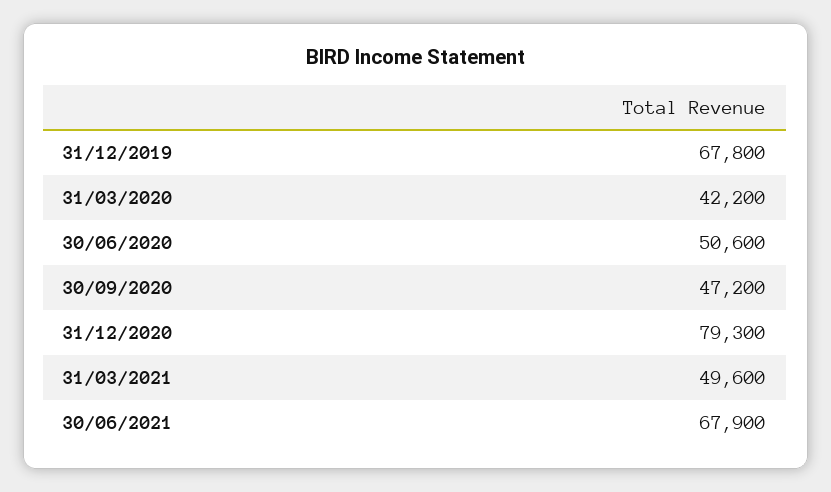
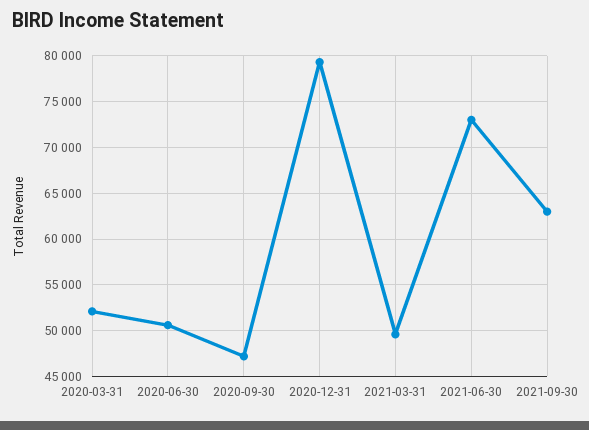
31/12/2019: 67800 -> none
31/03/2020: 42200 -> 52000
30/06/2021: 67900 -> 73000
2021-09-30: none -> 63000

